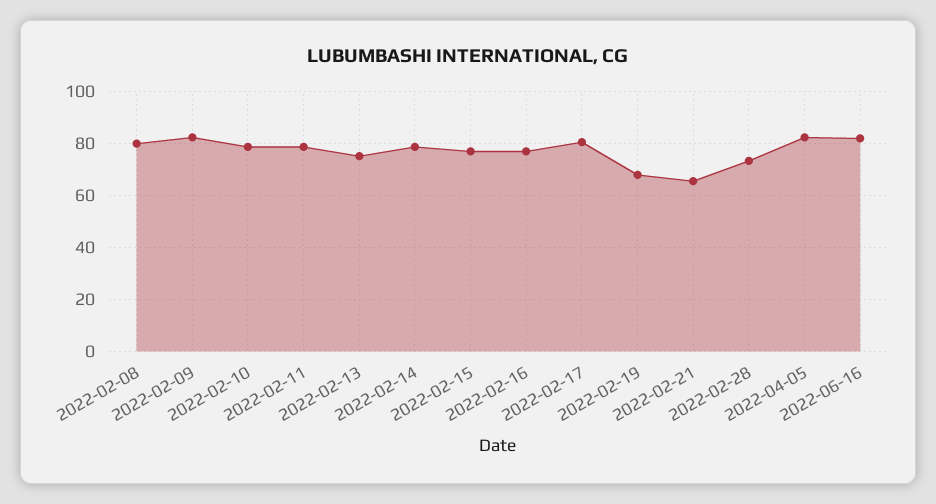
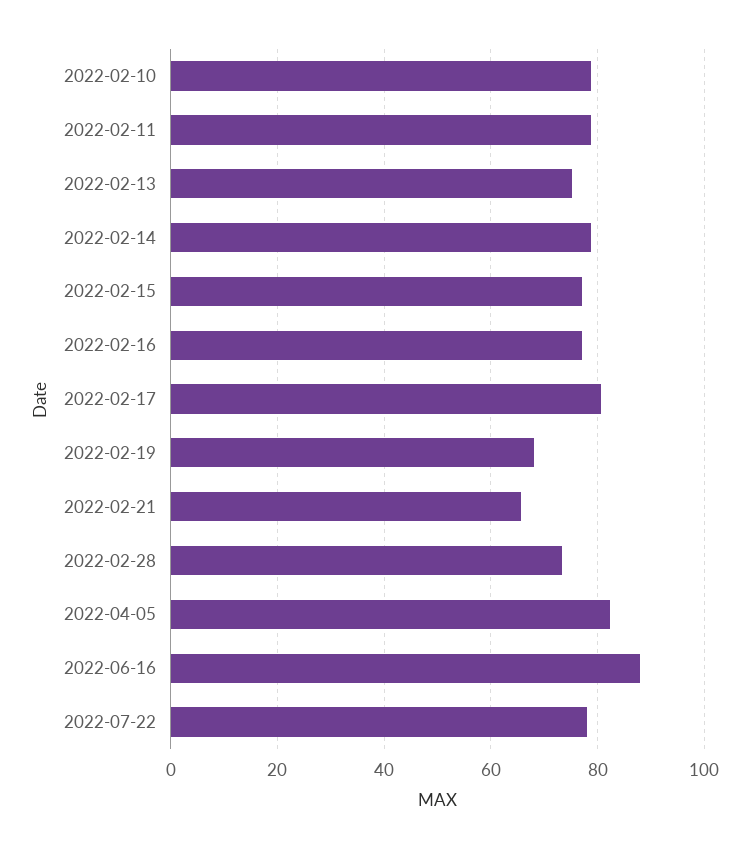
2022-02-08: 80 -> none
2022-02-09: 82.5 -> none
2022-06-16: 82.5 -> 88
2022-07-22: none -> 78

